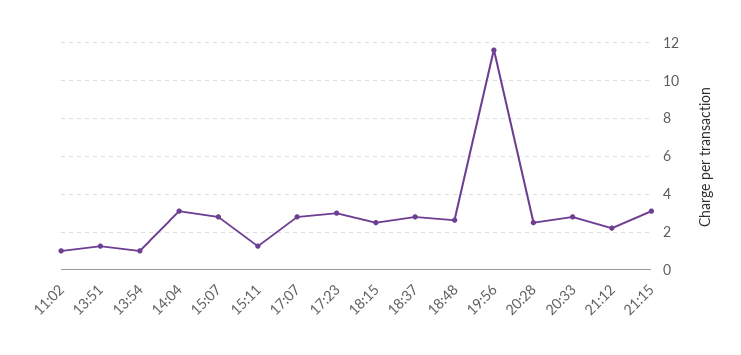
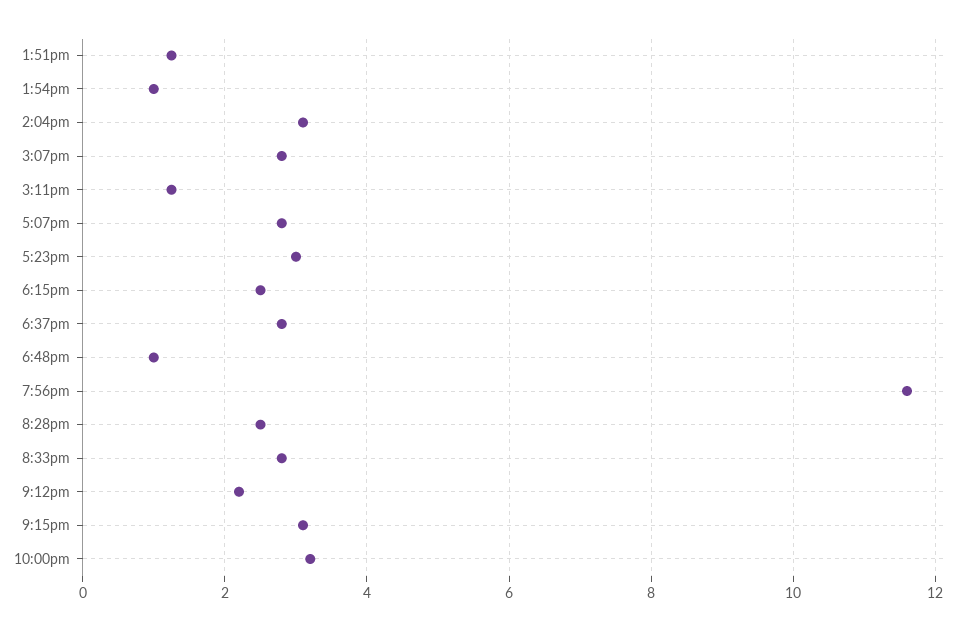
11:02: 1 -> none
18:48: 2.5 -> 1
10:00pm: none -> 3.2

